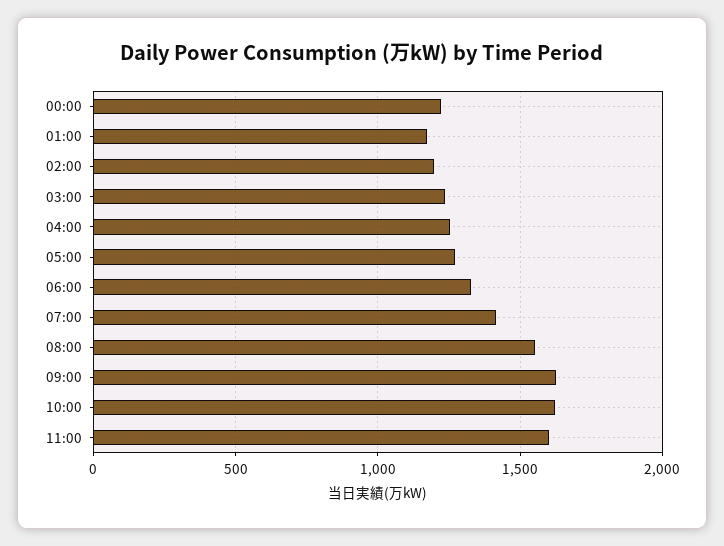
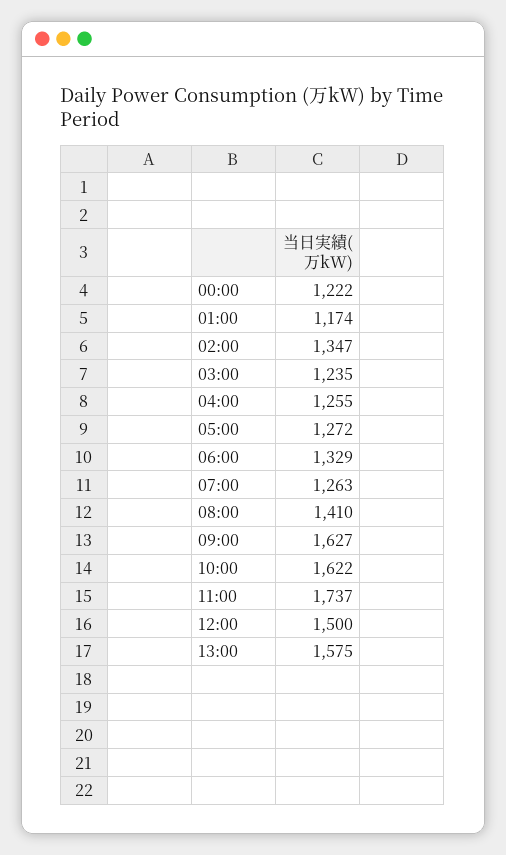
02:00: 1200 -> 1347
07:00: 1400 -> 1263
08:00: 1550 -> 1410
11:00: 1600 -> 1737
12:00: none -> 1500
13:00: none -> 1575

